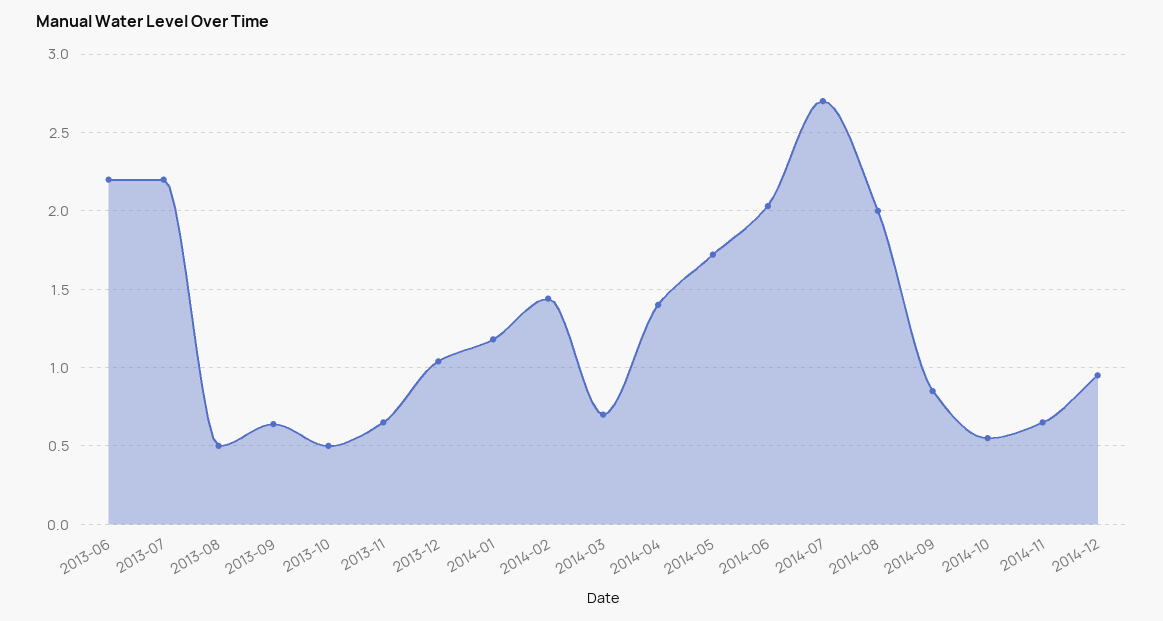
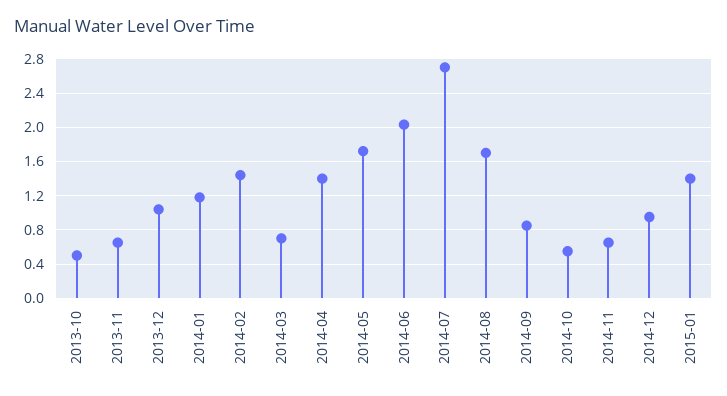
2013-06: 2.2 -> none
2013-07: 2.2 -> none
2013-08: 0.5 -> none
2013-09: 0.65 -> none
2014-08: 2 -> 1.7
2015-01: none -> 1.4

